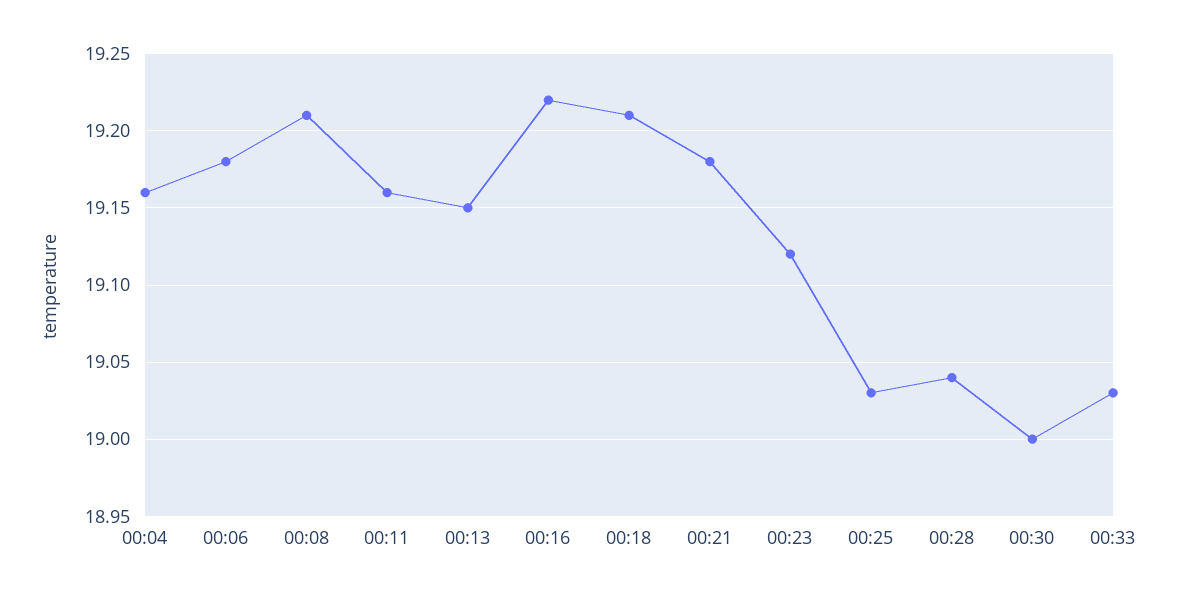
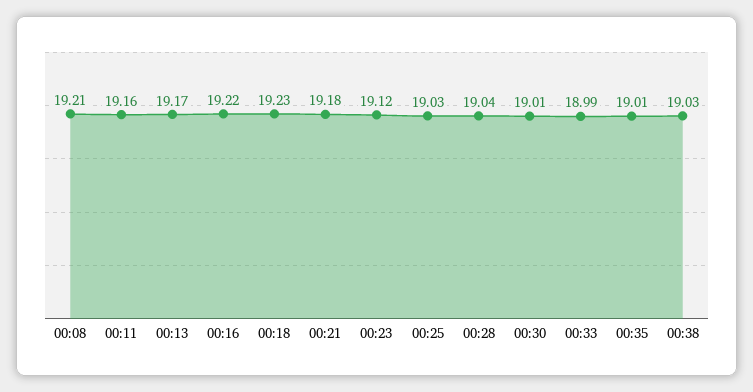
00:04: 19.16 -> none
00:06: 19.18 -> none
00:13: 19.15 -> 19.17
00:18: 19.21 -> 19.23
00:30: 19 -> 19.01
00:33: 19.03 -> 18.99
00:35: none -> 19.01
00:38: none -> 19.03

